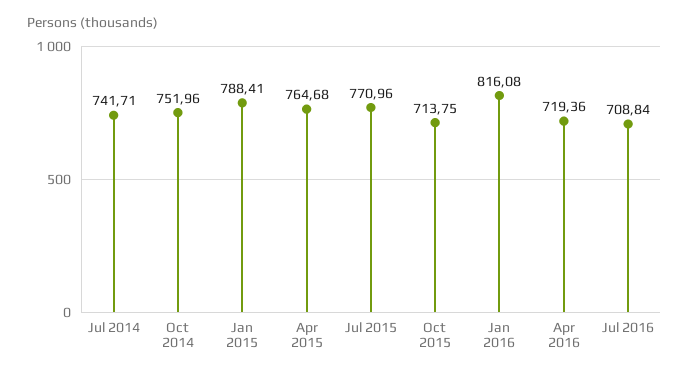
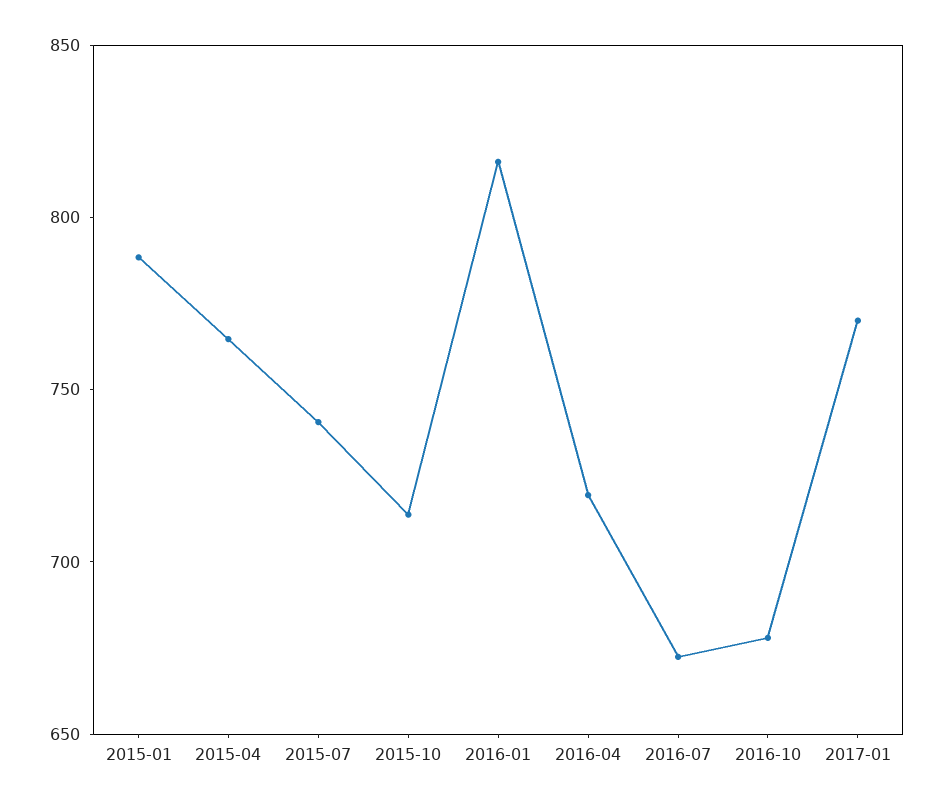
Jul 2014: 741.71 -> none
Oct 2014: 751.96 -> none
Jul 2015: 770.96 -> 740
Jul 2016: 708.84 -> 670
2016-10: none -> 680
2017-01: none -> 770

